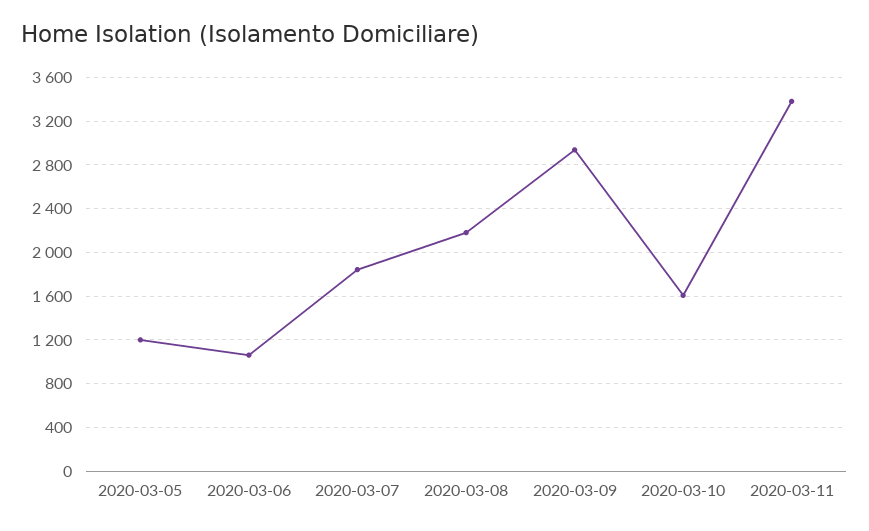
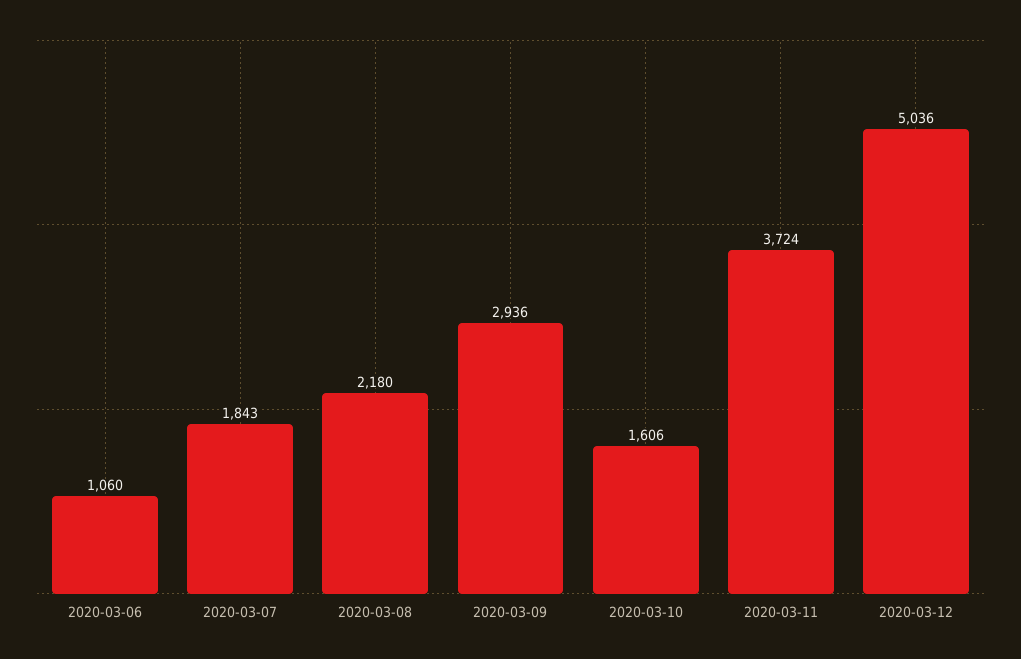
2020-03-05: 1200 -> none
2020-03-11: 3400 -> 3724
2020-03-12: none -> 5036

